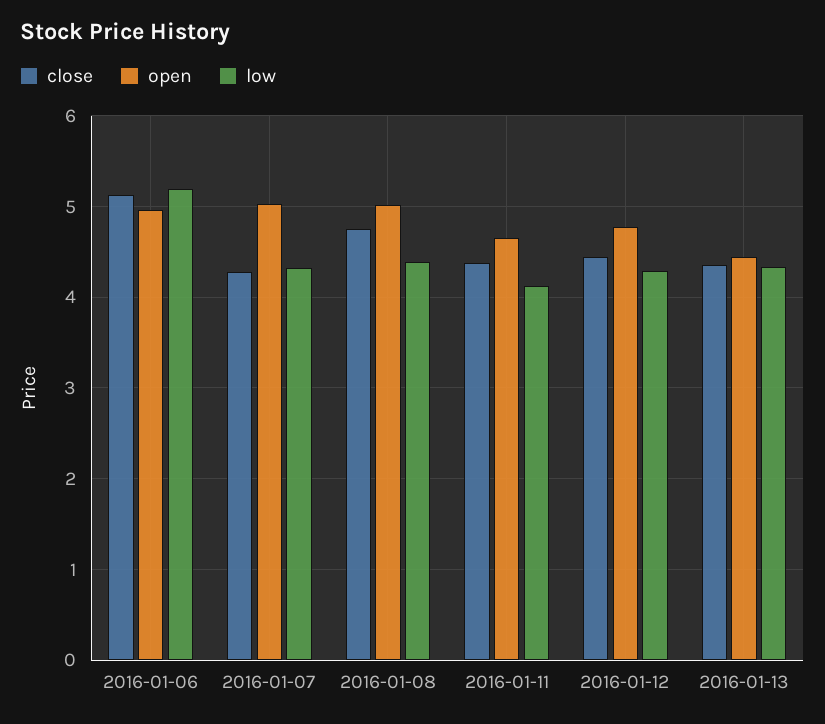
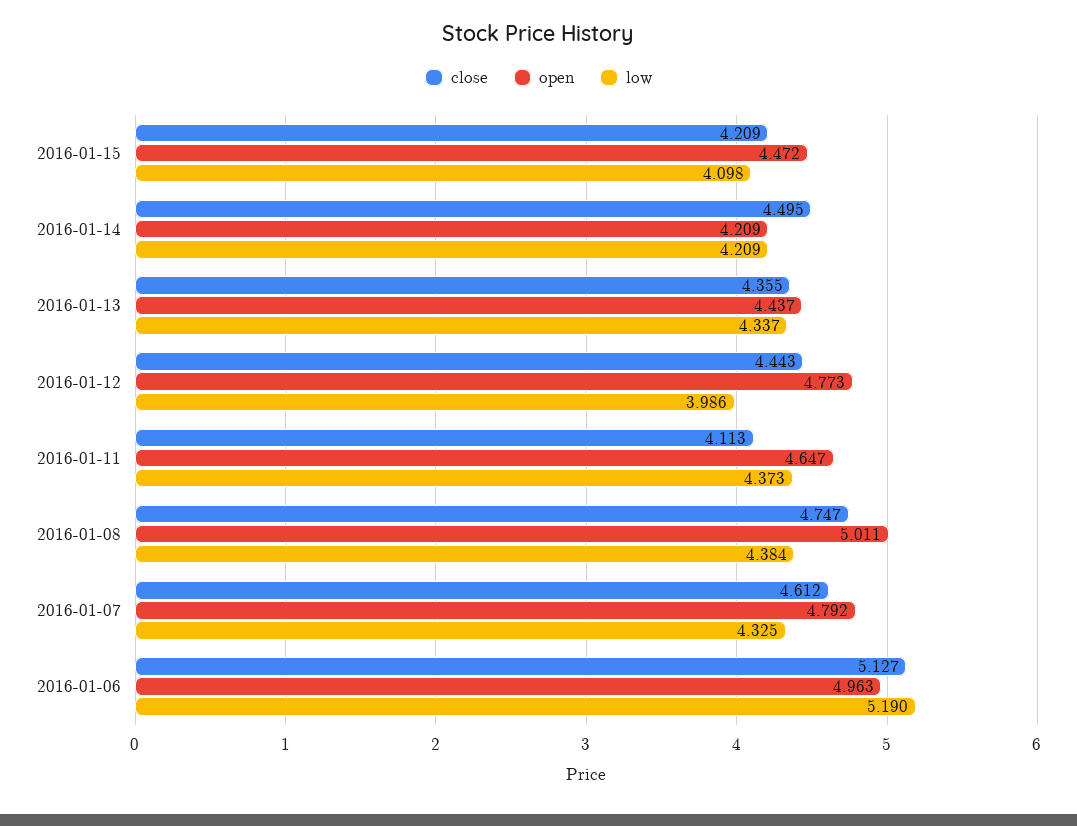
close, 2016-01-07: 4.3 -> 4.612
open, 2016-01-07: 5 -> 4.792
close, 2016-01-11: 4.4 -> 4.113
low, 2016-01-11: 4.1 -> 4.373
low, 2016-01-12: 4.3 -> 3.986
close, 2016-01-15: none -> 4.209
open, 2016-01-15: none -> 4.472
low, 2016-01-15: none -> 4.098
close, 2016-01-14: none -> 4.495
open, 2016-01-14: none -> 4.209
low, 2016-01-14: none -> 4.209

